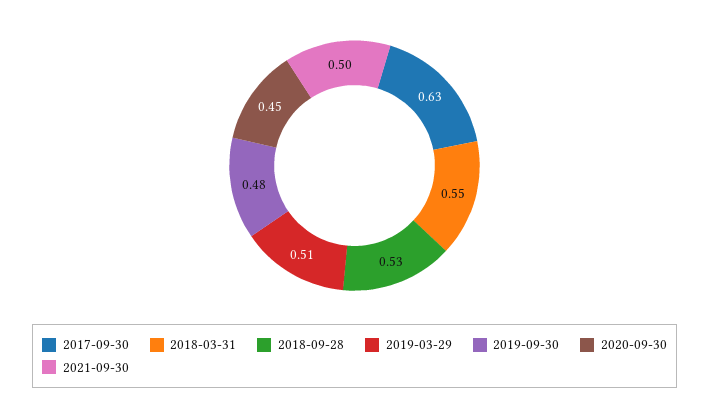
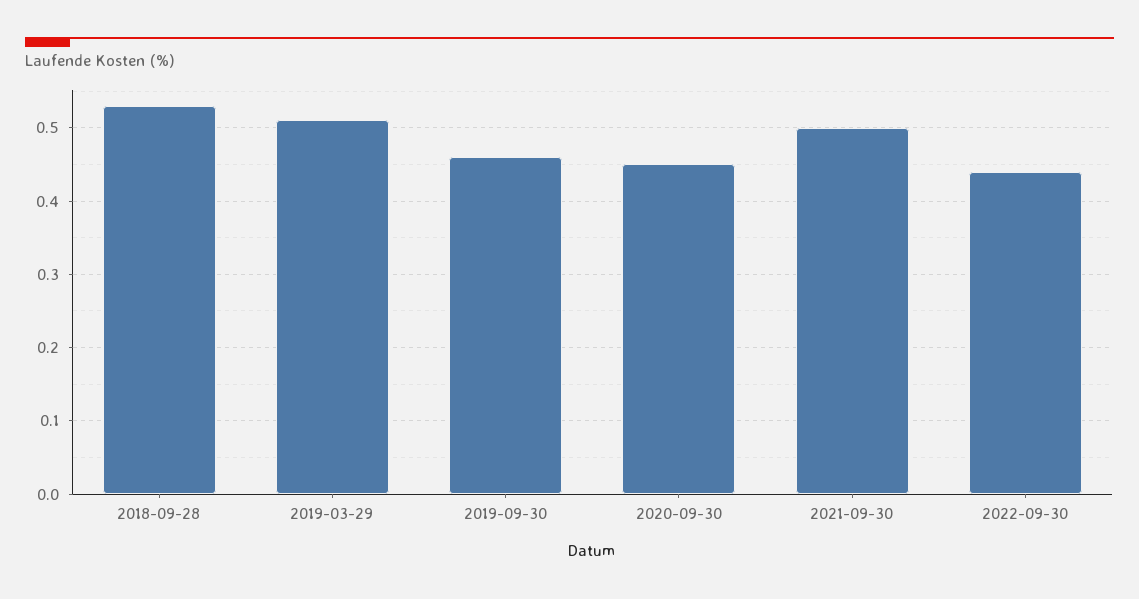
2017-09-30: 0.63 -> none
2018-03-31: 0.55 -> none
2019-09-30: 0.48 -> 0.46
2022-09-30: none -> 0.44

